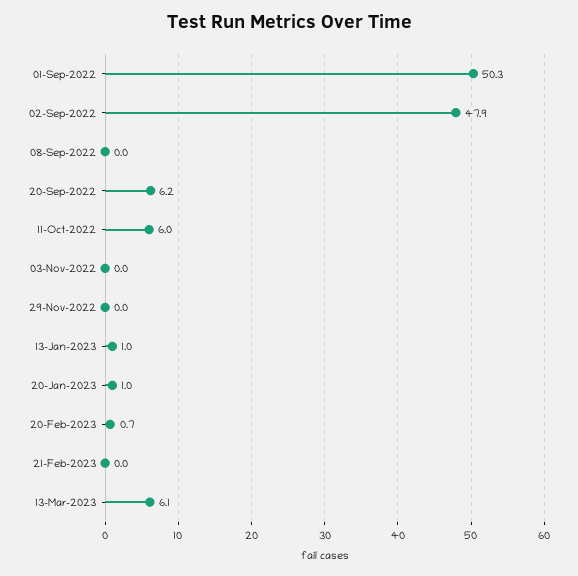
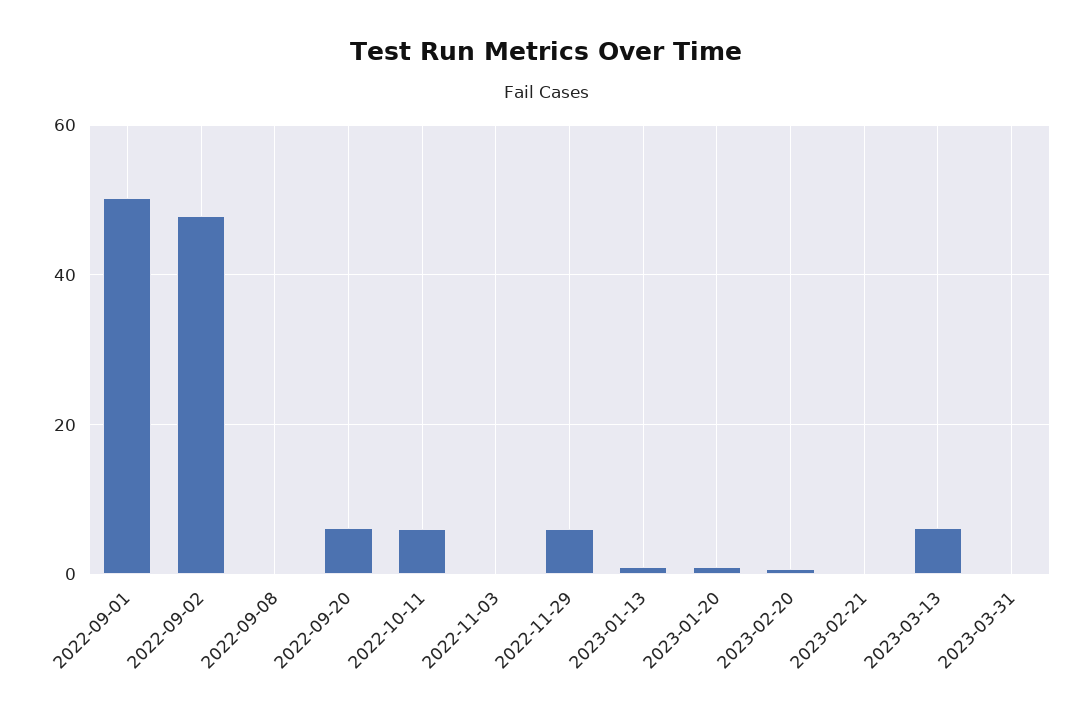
29-Nov-2022: 0 -> 6
2023-03-31: none -> 0

